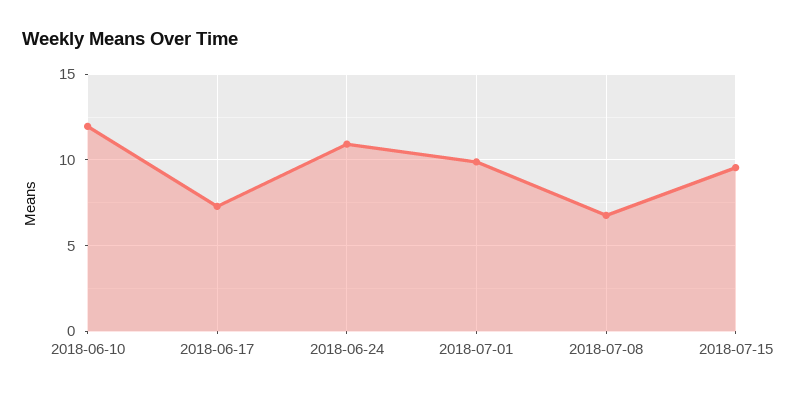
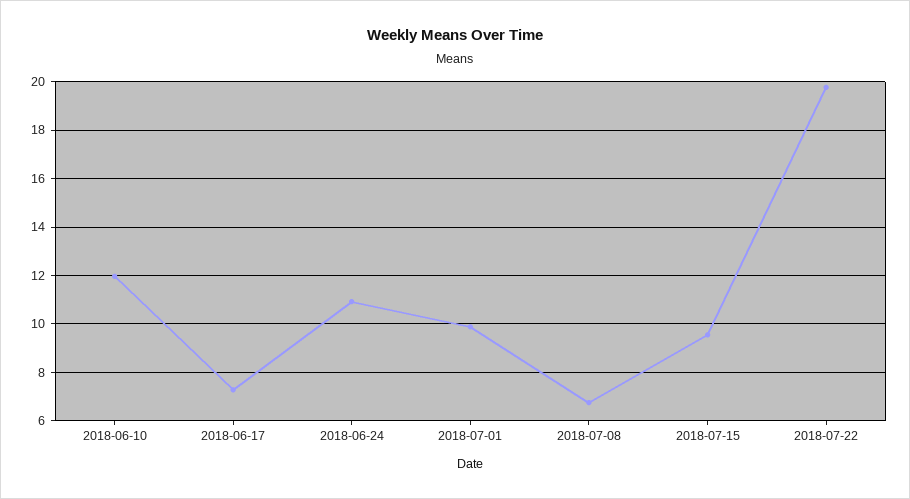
2018-07-22: none -> 19.75

